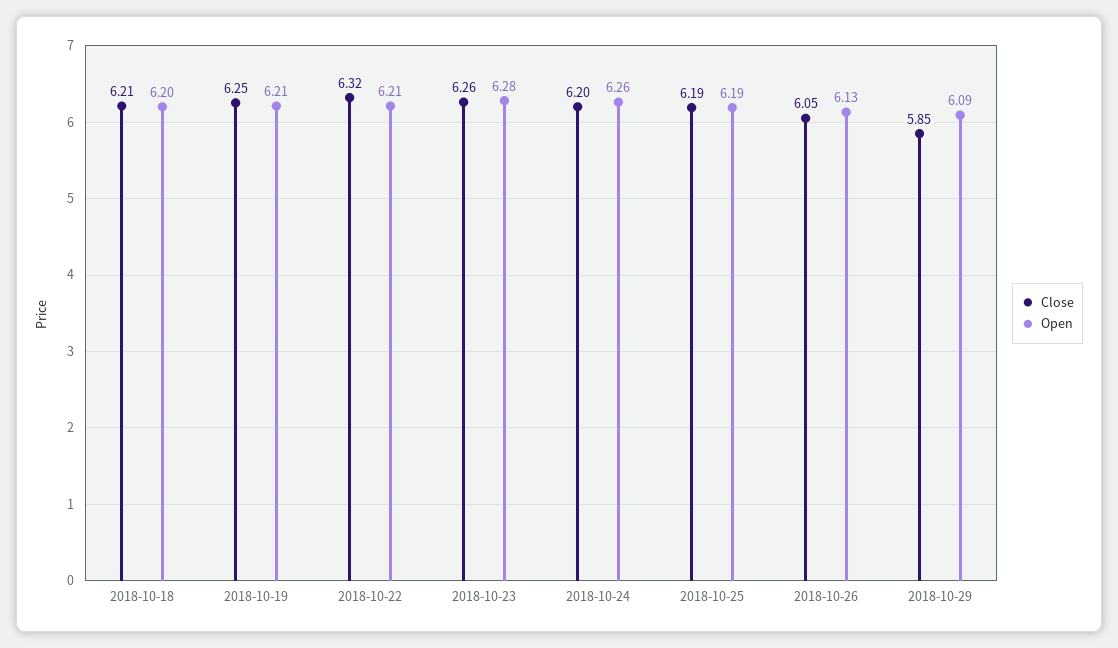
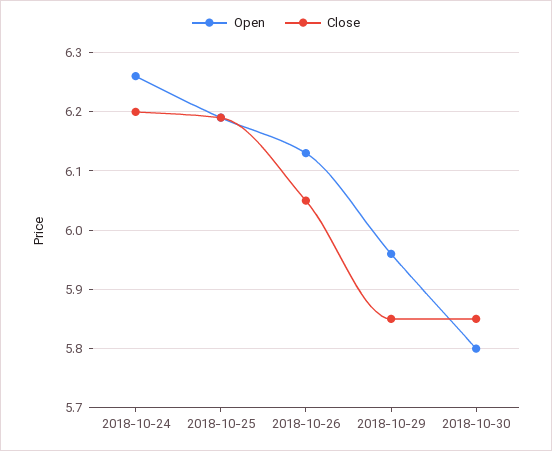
Close, 2018-10-18: 6.21 -> none
Open, 2018-10-18: 6.2 -> none
Close, 2018-10-19: 6.25 -> none
Open, 2018-10-19: 6.21 -> none
Close, 2018-10-22: 6.32 -> none
Open, 2018-10-22: 6.21 -> none
Close, 2018-10-23: 6.26 -> none
Open, 2018-10-23: 6.28 -> none
Open, 2018-10-29: 6.09 -> 5.95
Open, 2018-10-30: none -> 5.8
Close, 2018-10-30: none -> 5.85

